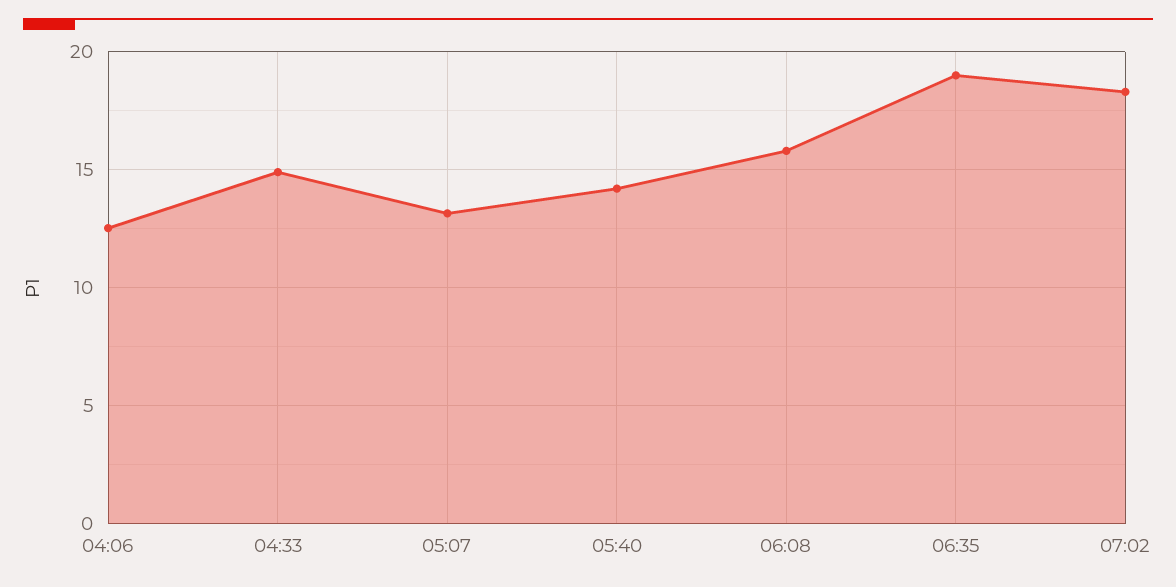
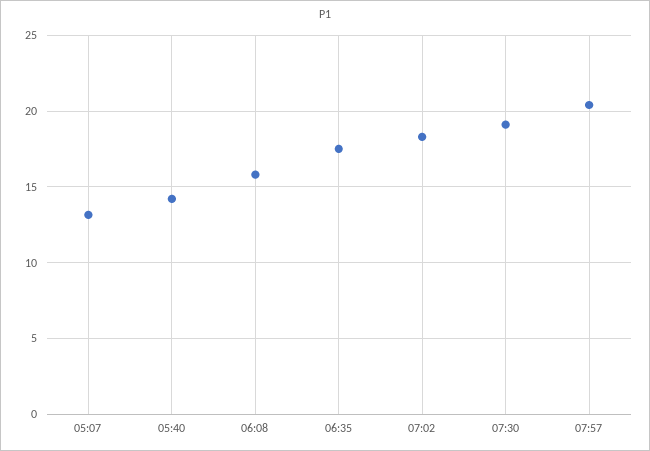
04:06: 12.5 -> none
04:33: 15 -> none
06:35: 19 -> 17.5
07:30: none -> 19
07:57: none -> 20.5

